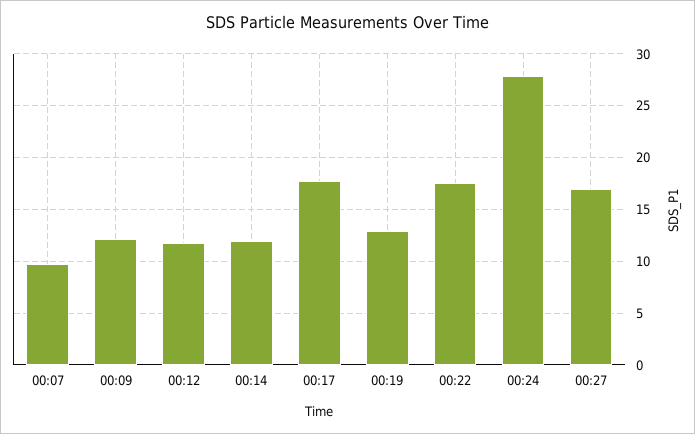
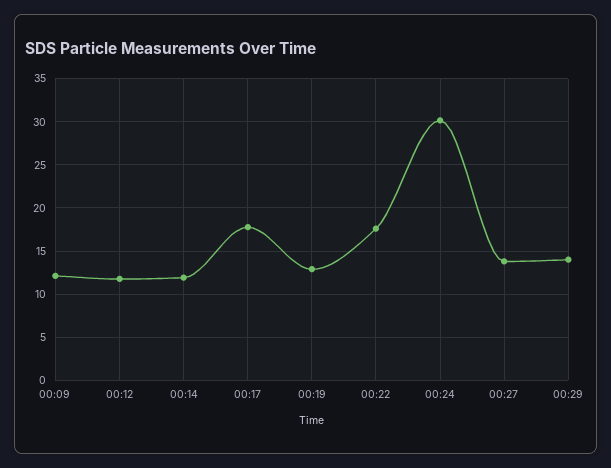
00:07: 10 -> none
00:24: 28 -> 30
00:27: 17 -> 14
00:29: none -> 14

